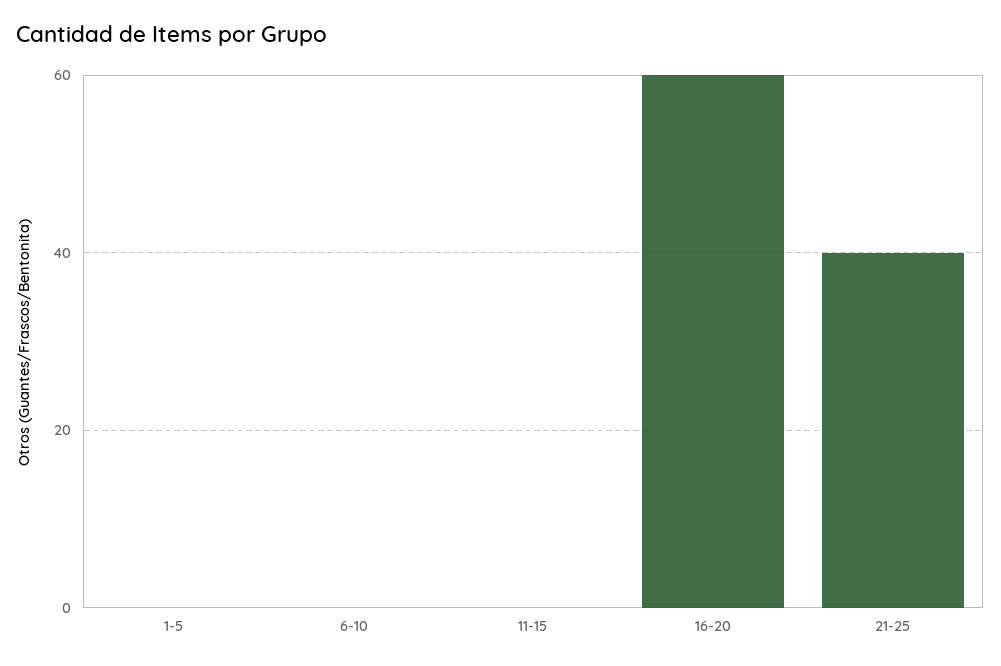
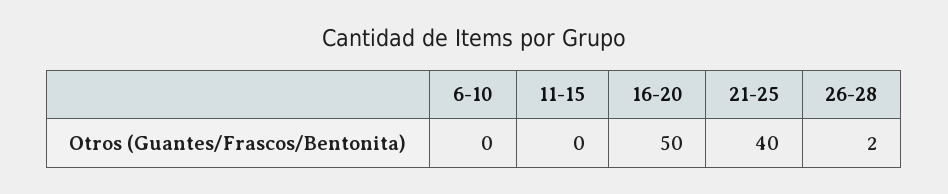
1-5: 0 -> none
16-20: 60 -> 50
26-28: none -> 2

